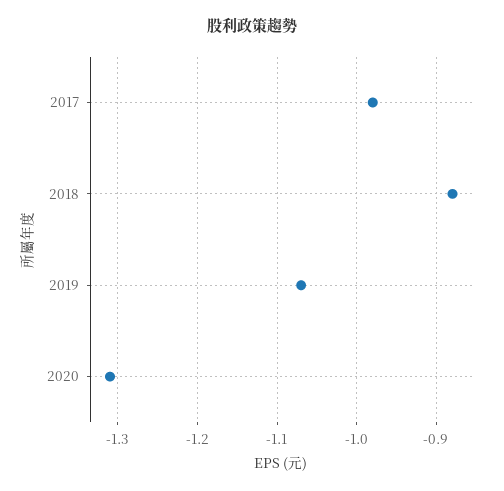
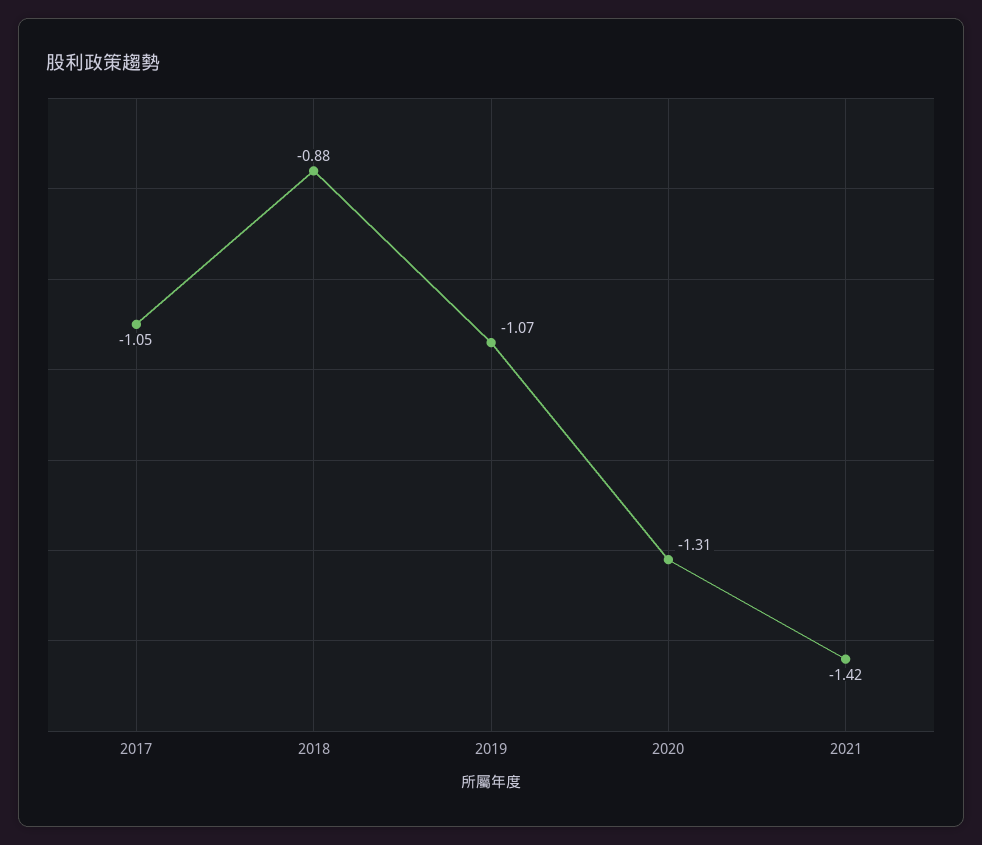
2017: -0.98 -> -1.05
2021: none -> -1.42

